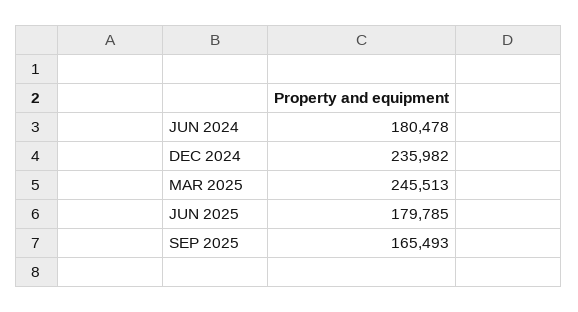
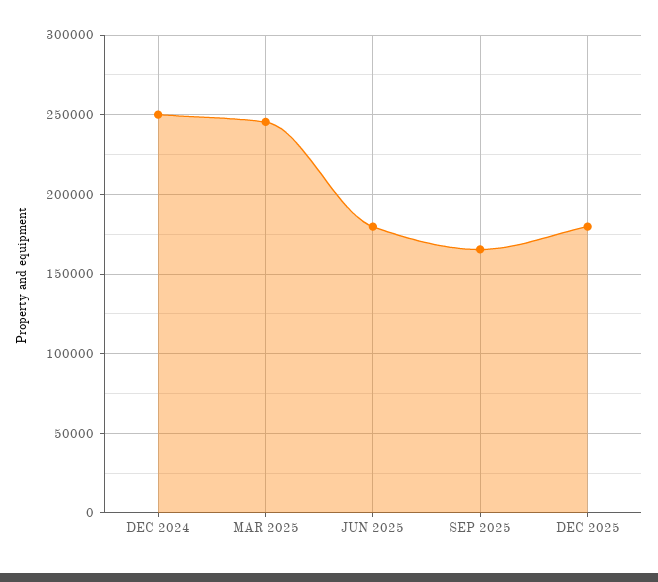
JUN 2024: 180478 -> none
DEC 2024: 235982 -> 250000
DEC 2025: none -> 180000

